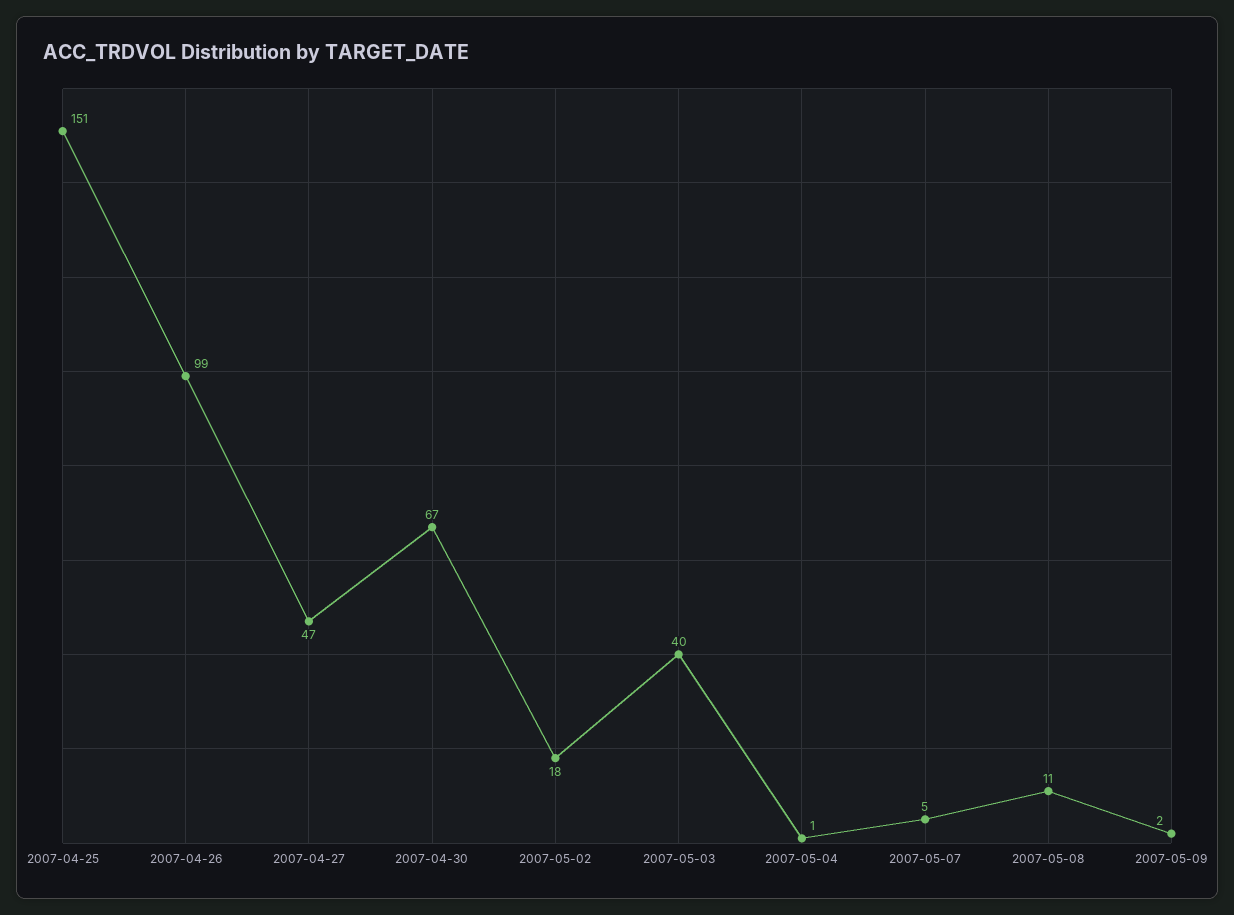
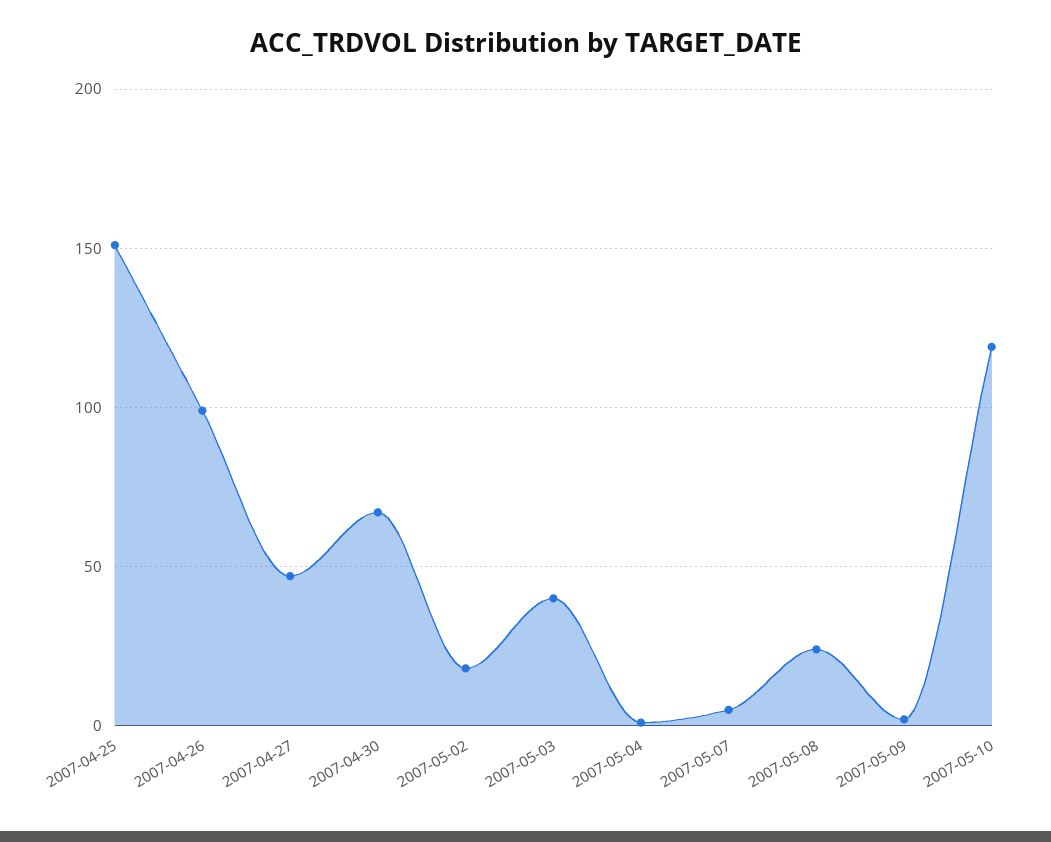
2007-05-08: 11 -> 25
2007-05-10: none -> 120

